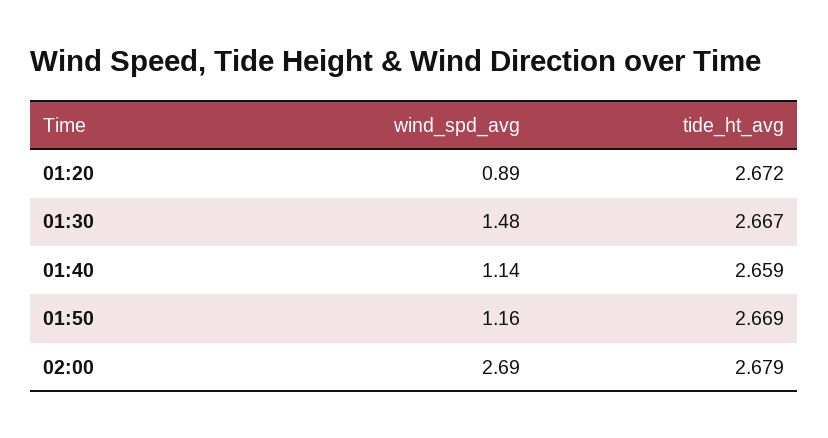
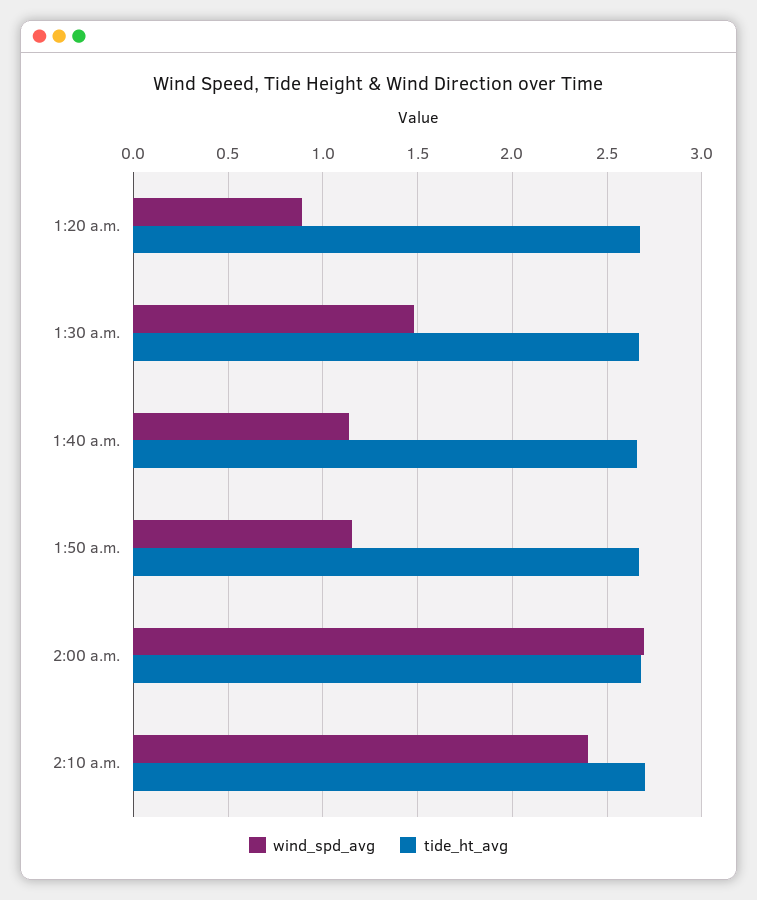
wind_spd_avg, 2:10 a.m.: none -> 2.4
tide_ht_avg, 2:10 a.m.: none -> 2.7

